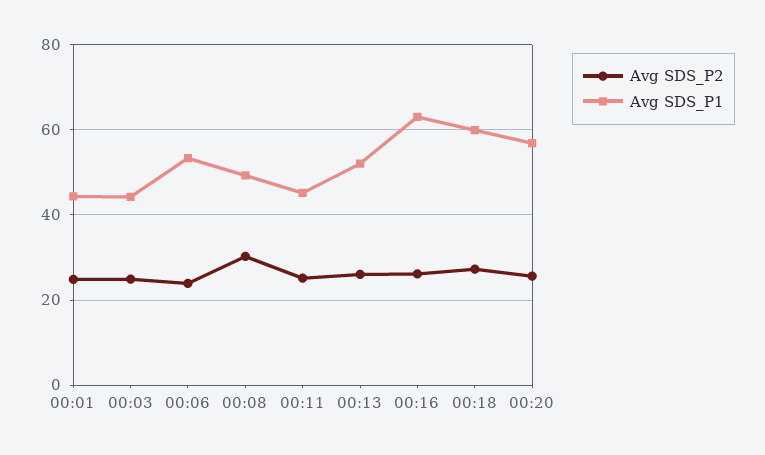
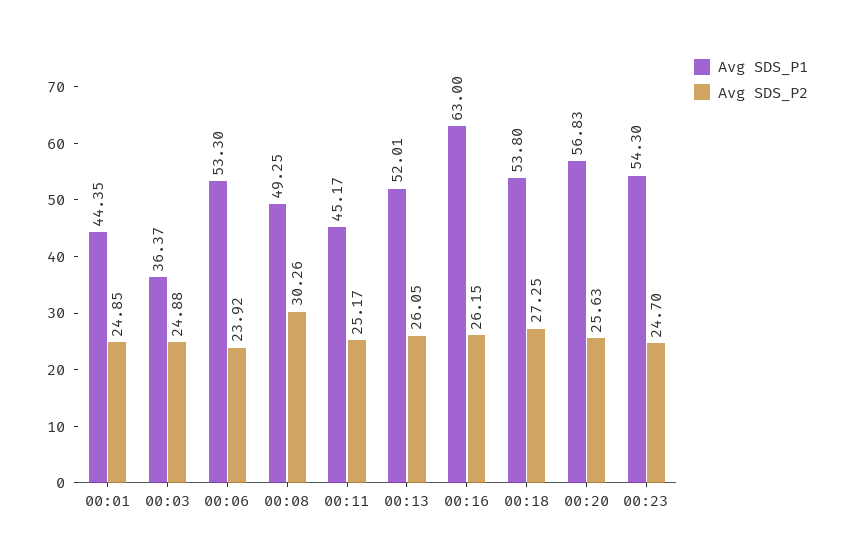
Avg SDS_P1, 00:03: 44 -> 36.37
Avg SDS_P1, 00:18: 60 -> 53.8
Avg SDS_P1, 00:23: none -> 54.3
Avg SDS_P2, 00:23: none -> 24.7

